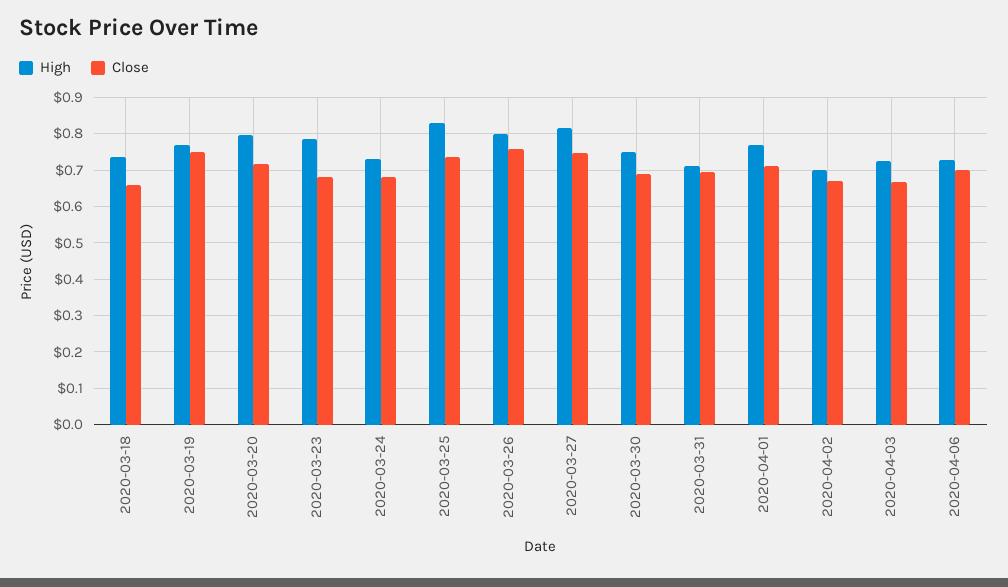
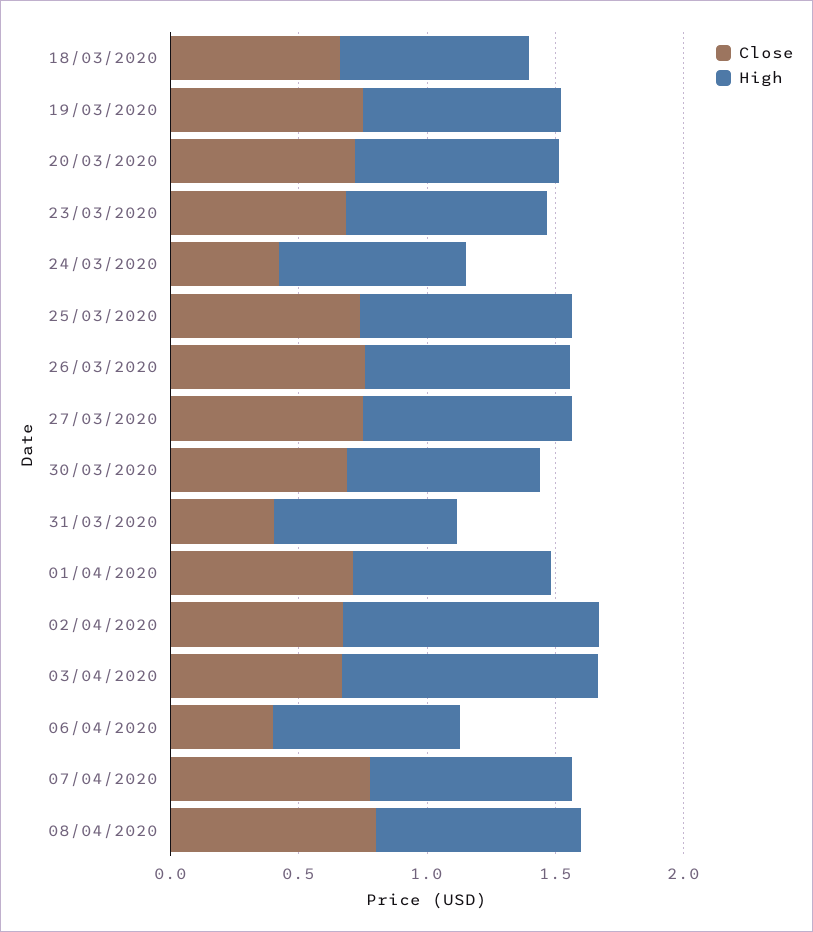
Close, 2020-03-24: 0.68 -> 0.4
Close, 2020-03-31: 0.7 -> 0.4
High, 2020-04-02: 0.7 -> 1
High, 2020-04-03: 0.72 -> 1
Close, 2020-04-06: 0.7 -> 0.4
Close, 07/04/2020: none -> 0.8
High, 07/04/2020: none -> 0.8
Close, 08/04/2020: none -> 0.8
High, 08/04/2020: none -> 0.8

